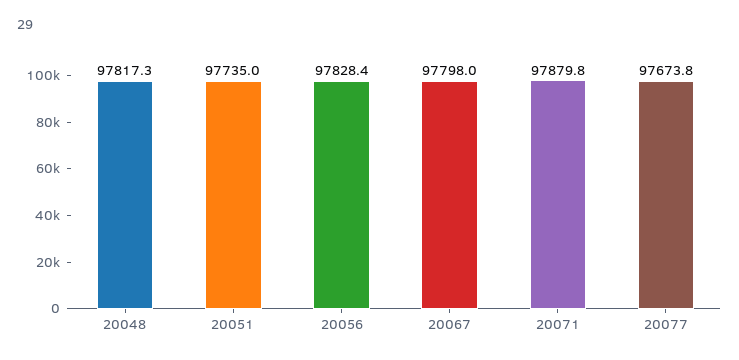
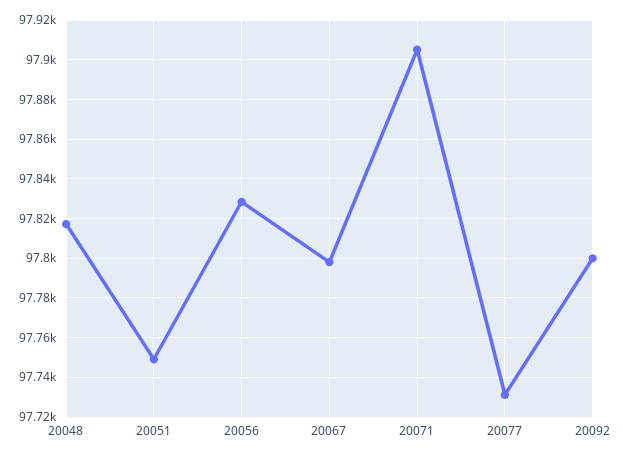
20051: 97735 -> 97750
20071: 97879.8 -> 97905
20077: 97673.8 -> 97730
20092: none -> 97800

